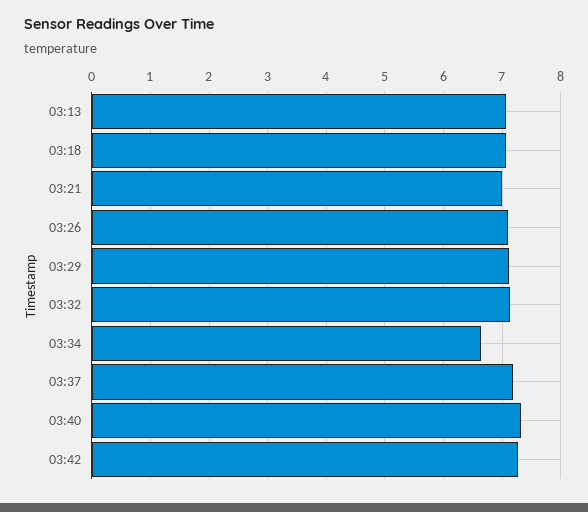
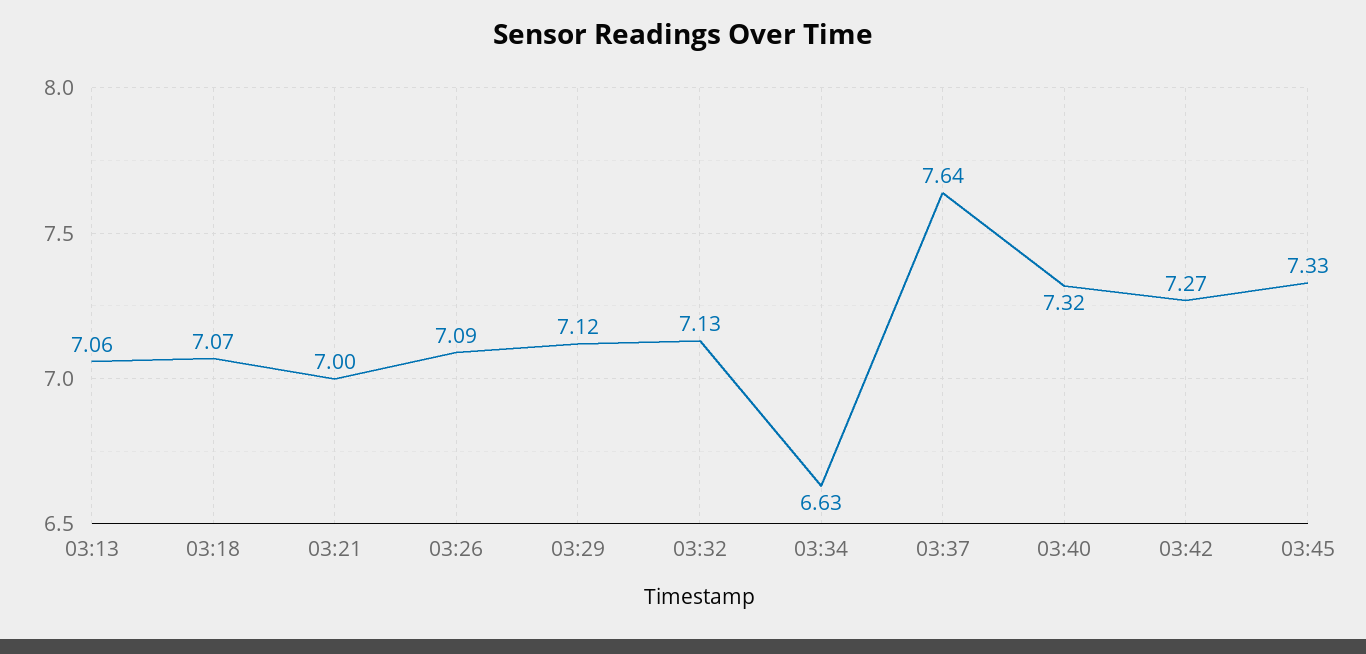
03:37: 7.2 -> 7.64
03:45: none -> 7.33

